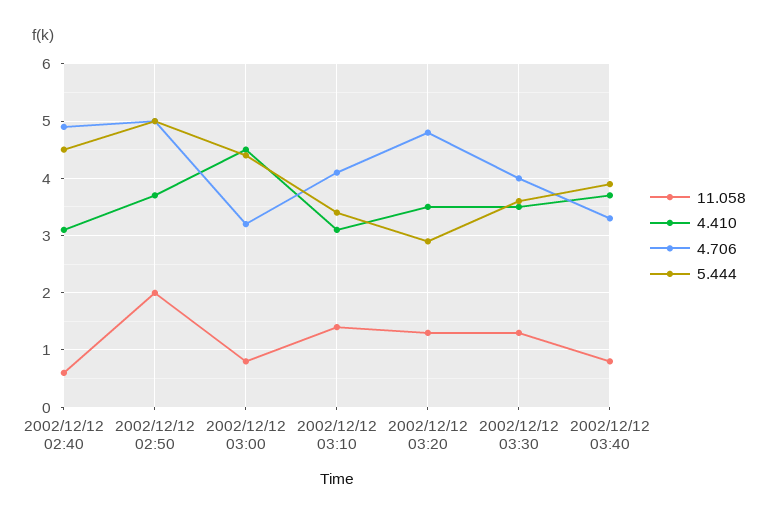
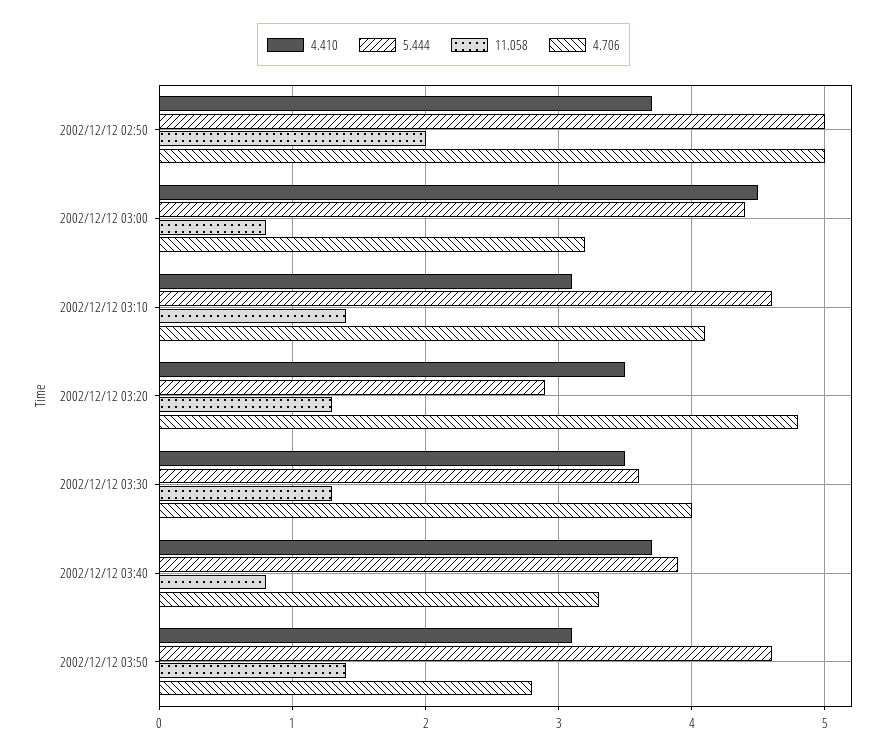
11.058, 2002/12/12 02:40: 0.5 -> none
4.410, 2002/12/12 02:40: 3 -> none
4.706, 2002/12/12 02:40: 5 -> none
5.444, 2002/12/12 02:40: 4.5 -> none
5.444, 2002/12/12 03:10: 3.5 -> 4.6
4.410, 2002/12/12 03:50: none -> 3.1
5.444, 2002/12/12 03:50: none -> 4.6
11.058, 2002/12/12 03:50: none -> 1.4
4.706, 2002/12/12 03:50: none -> 2.8

